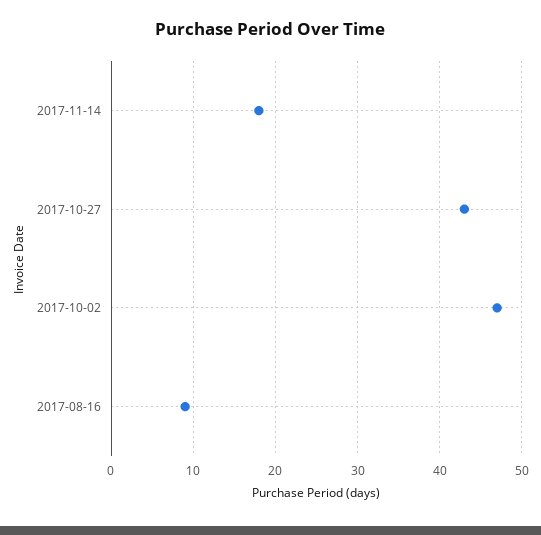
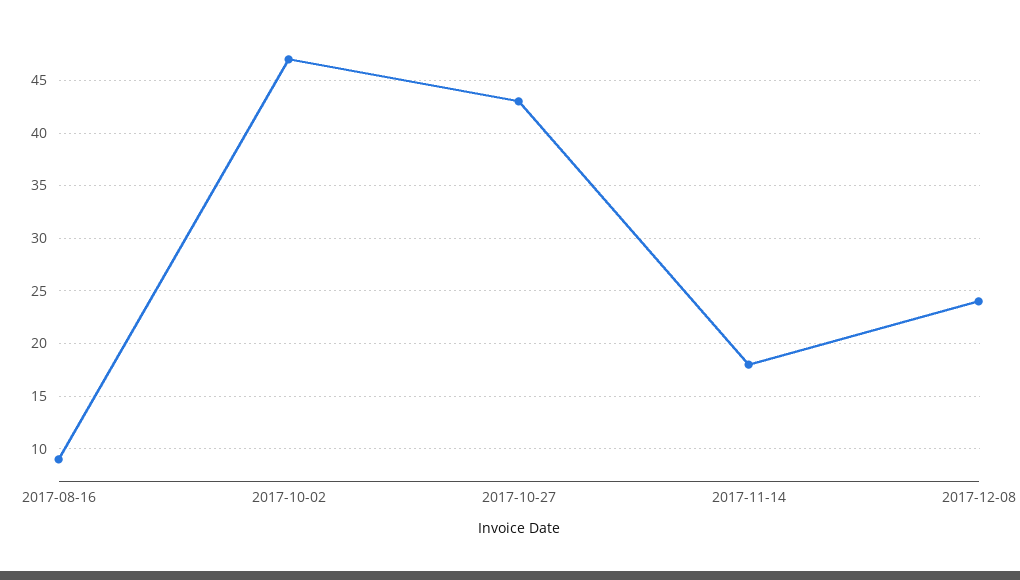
2017-12-08: none -> 24

